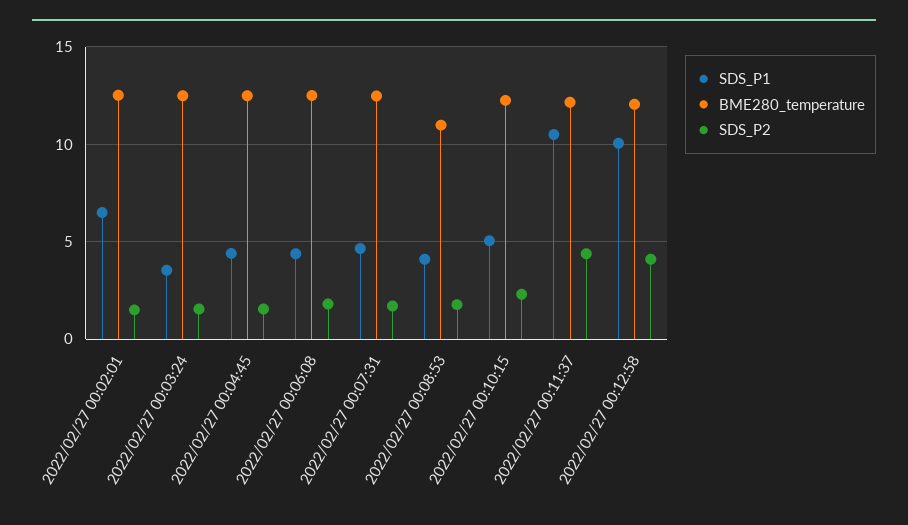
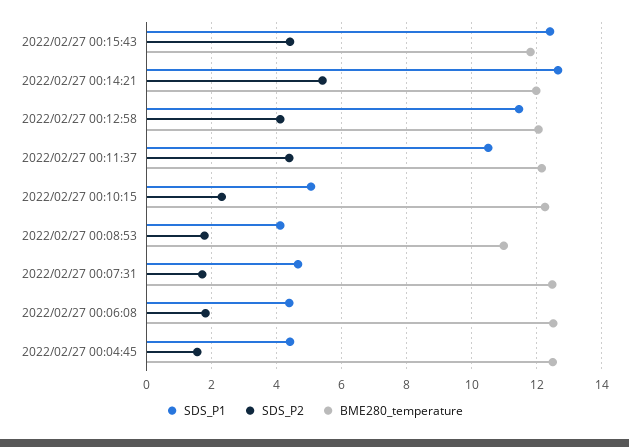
SDS_P1, 2022/02/27 00:02:01: 6.5 -> none
BME280_temperature, 2022/02/27 00:02:01: 12.5 -> none
SDS_P2, 2022/02/27 00:02:01: 1.5 -> none
SDS_P1, 2022/02/27 00:03:24: 3.5 -> none
BME280_temperature, 2022/02/27 00:03:24: 12.5 -> none
SDS_P2, 2022/02/27 00:03:24: 1.5 -> none
SDS_P1, 2022/02/27 00:12:58: 10 -> 11.4
SDS_P1, 2022/02/27 00:15:43: none -> 12.4
SDS_P2, 2022/02/27 00:15:43: none -> 4.4
BME280_temperature, 2022/02/27 00:15:43: none -> 11.8
SDS_P1, 2022/02/27 00:14:21: none -> 12.6
SDS_P2, 2022/02/27 00:14:21: none -> 5.4
BME280_temperature, 2022/02/27 00:14:21: none -> 12

